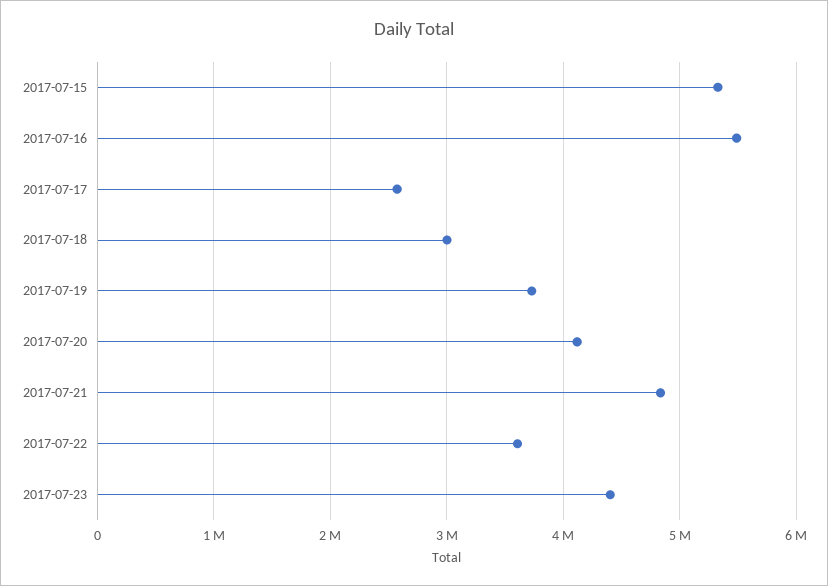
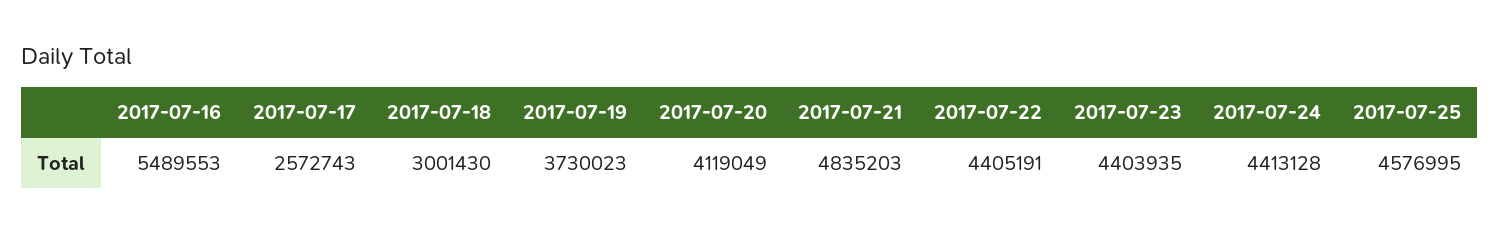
2017-07-15: 5300000 -> none
2017-07-22: 3600000 -> 4405191
2017-07-24: none -> 4413128
2017-07-25: none -> 4576995

